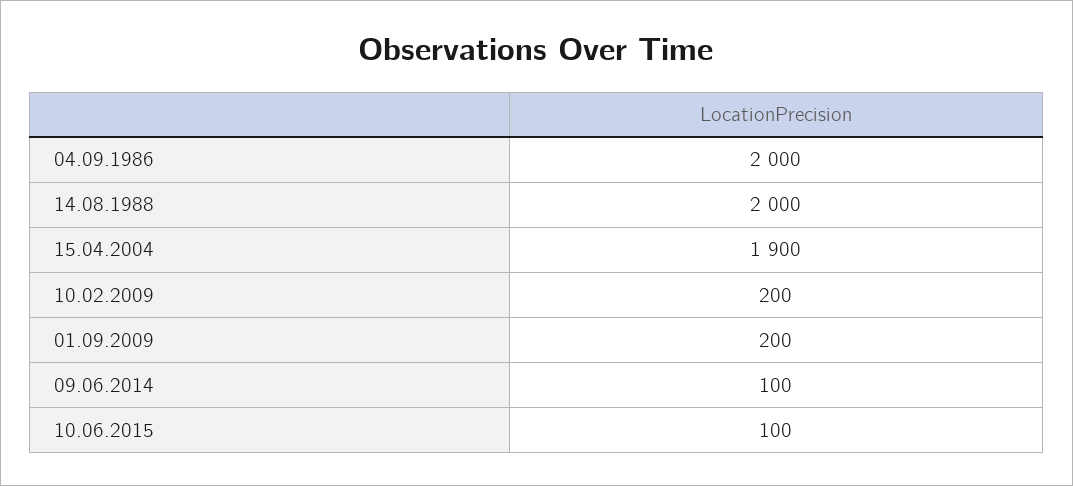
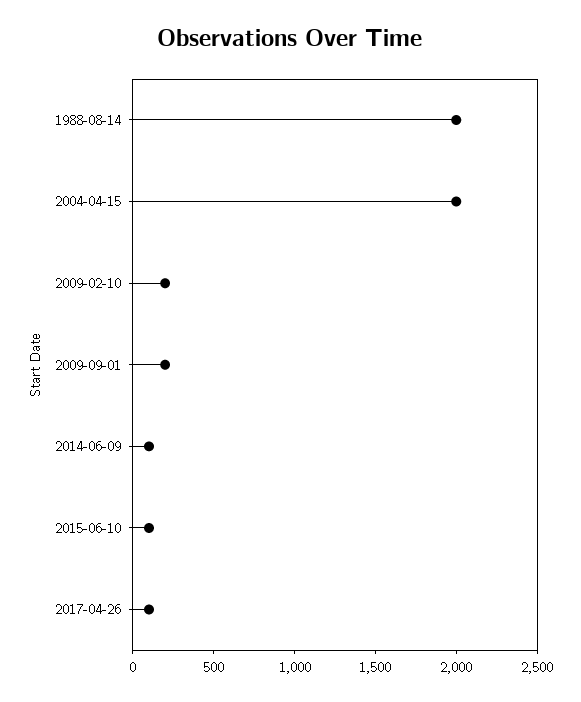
04.09.1986: 2000 -> none
15.04.2004: 1900 -> 2000
2017-04-26: none -> 100

